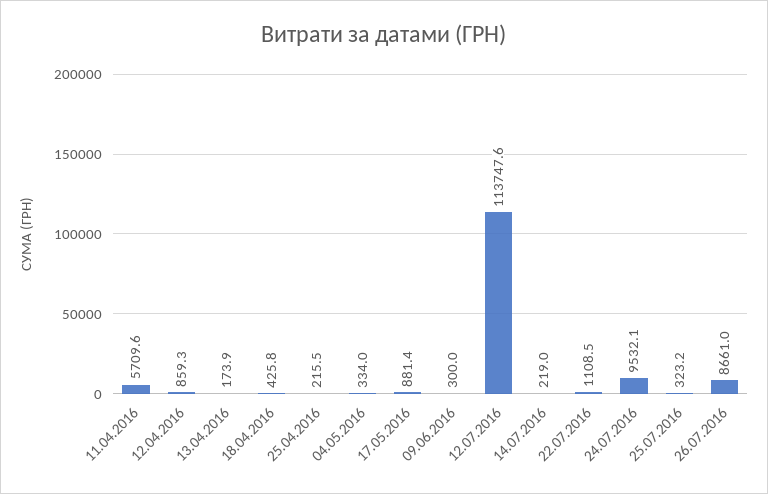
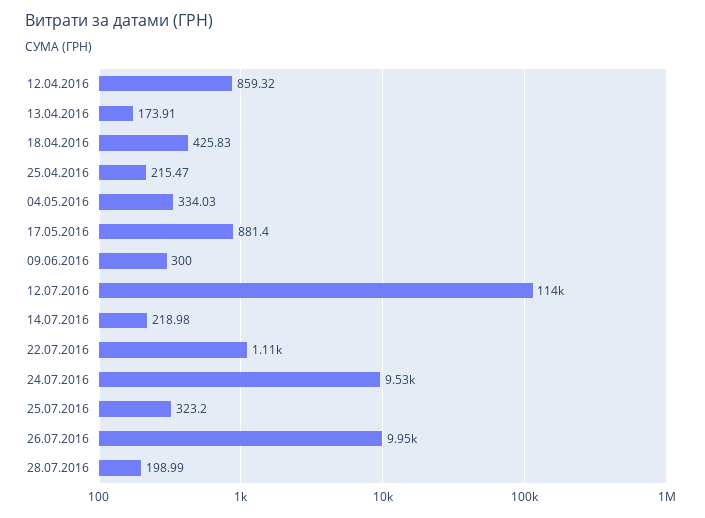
11.04.2016: 5709.6 -> none
26.07.2016: 8661 -> 9950
28.07.2016: none -> 198.99

